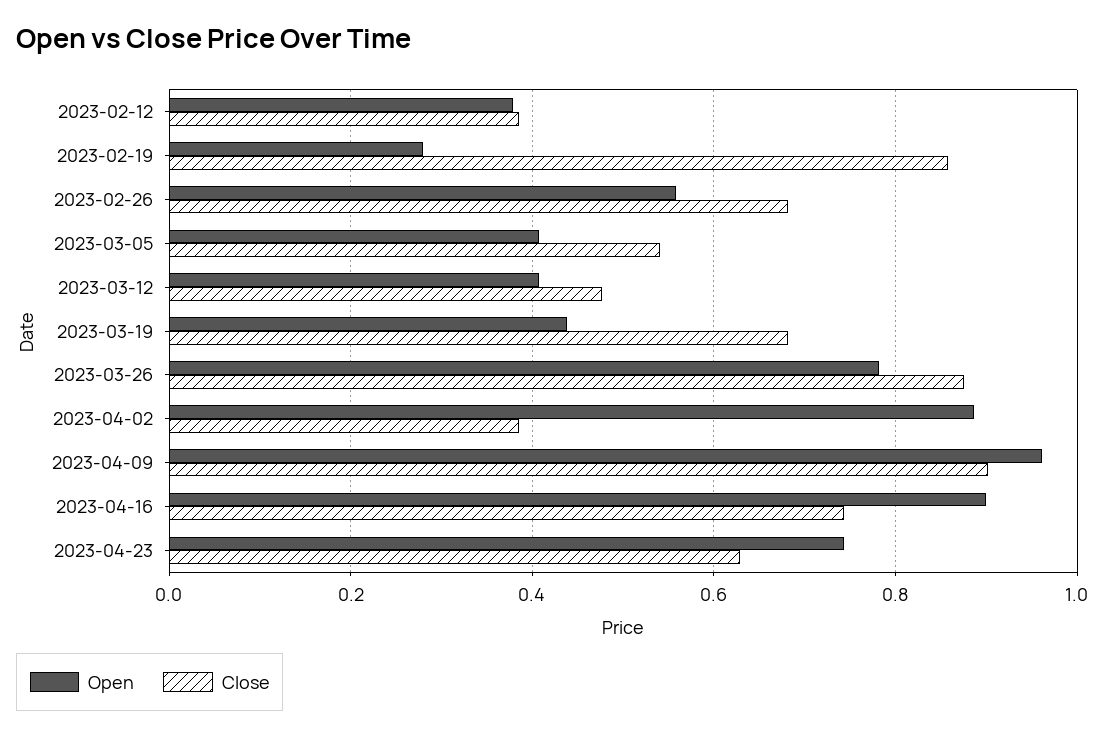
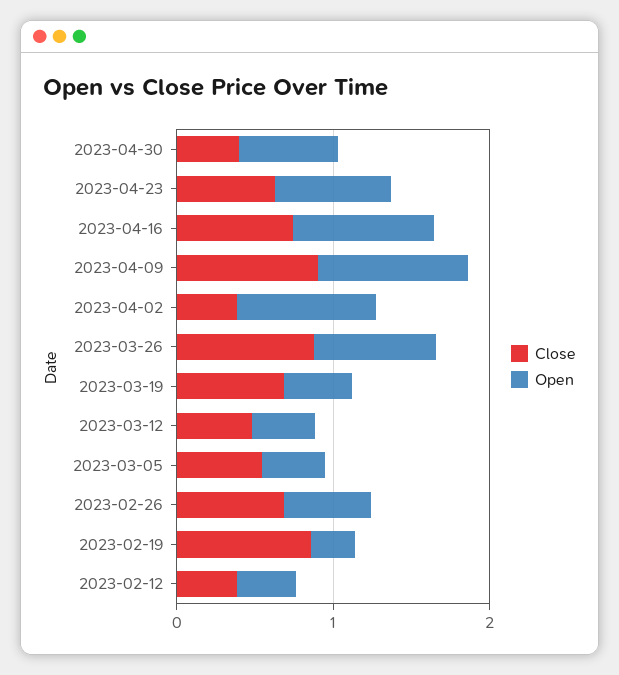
Close, 2023-04-30: none -> 0.4
Open, 2023-04-30: none -> 0.6

